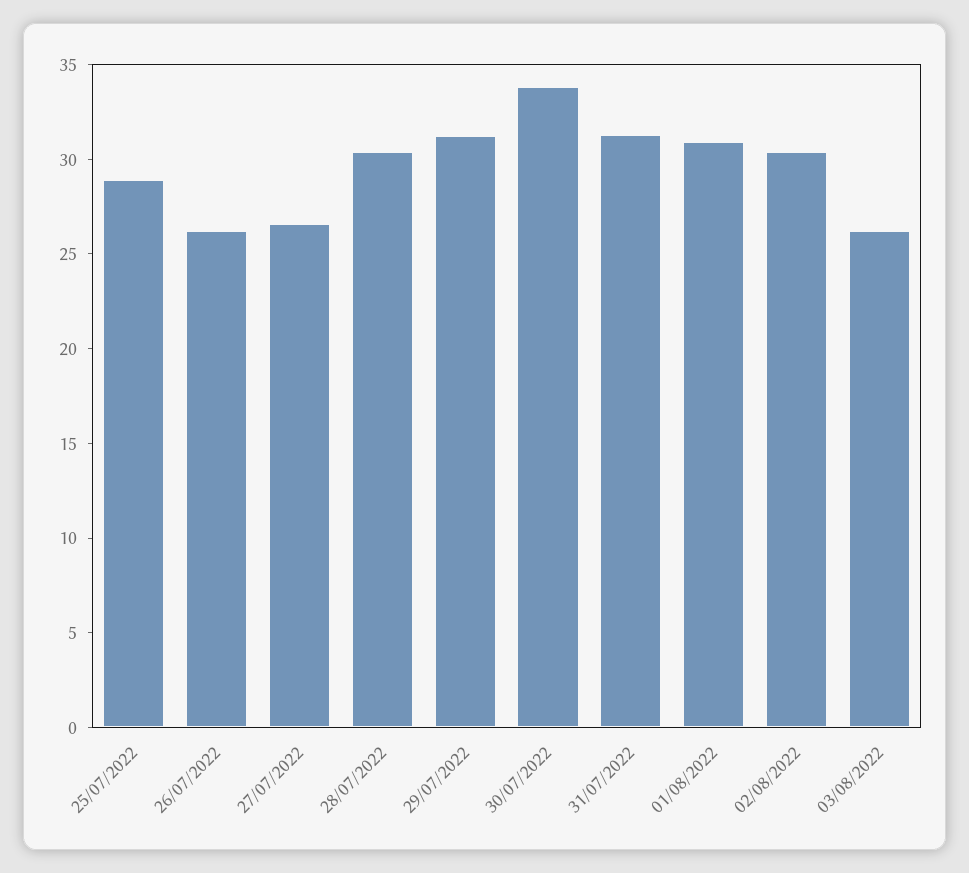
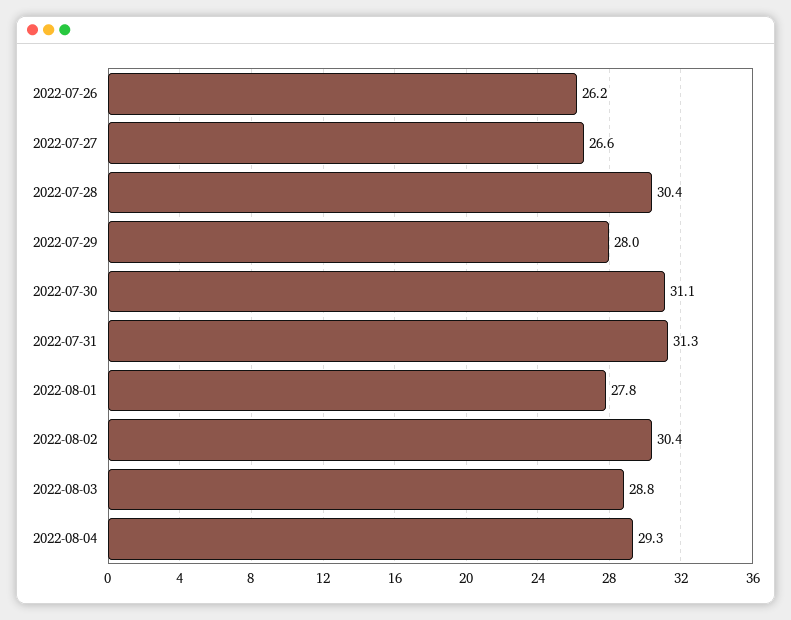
25/07/2022: 29 -> none
29/07/2022: 31 -> 28
30/07/2022: 34 -> 31.1
01/08/2022: 31 -> 27.8
03/08/2022: 26 -> 28.8
2022-08-04: none -> 29.3

